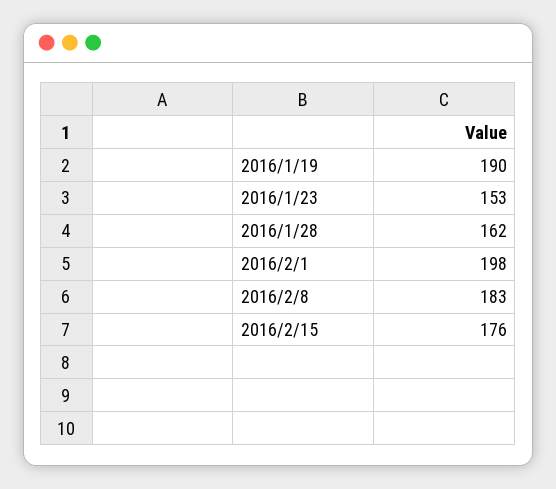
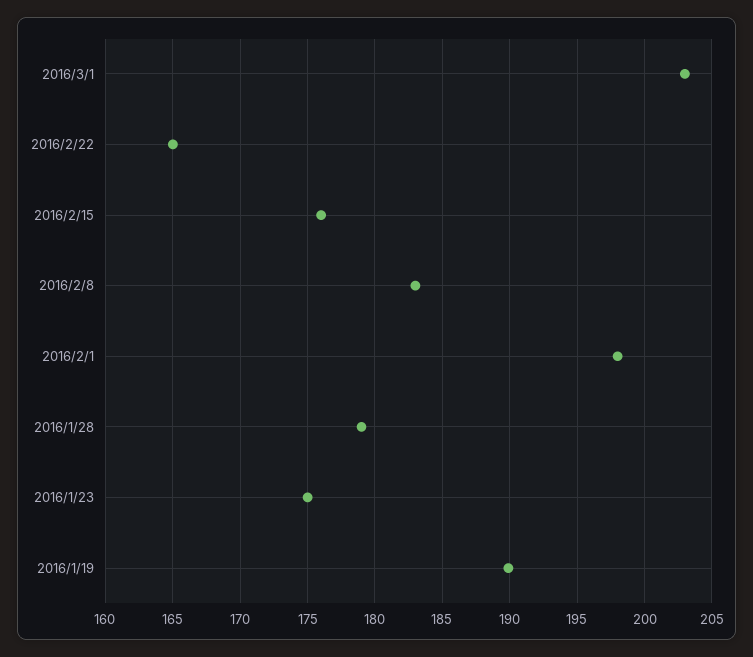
2016/1/23: 153 -> 175
2016/1/28: 162 -> 179
2016/3/1: none -> 203
2016/2/22: none -> 165

